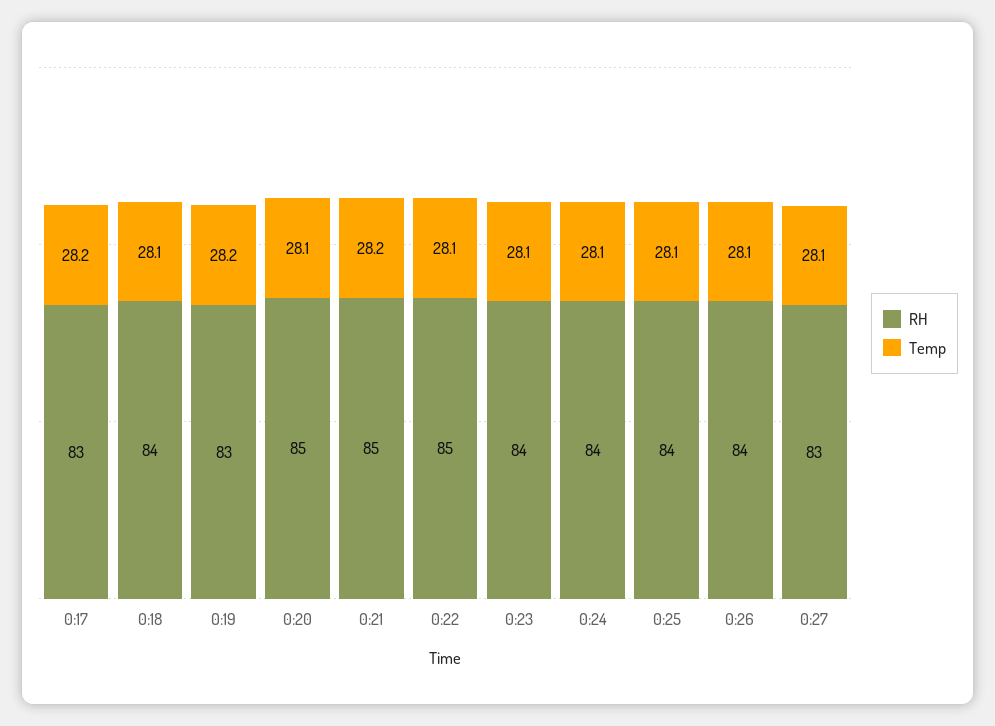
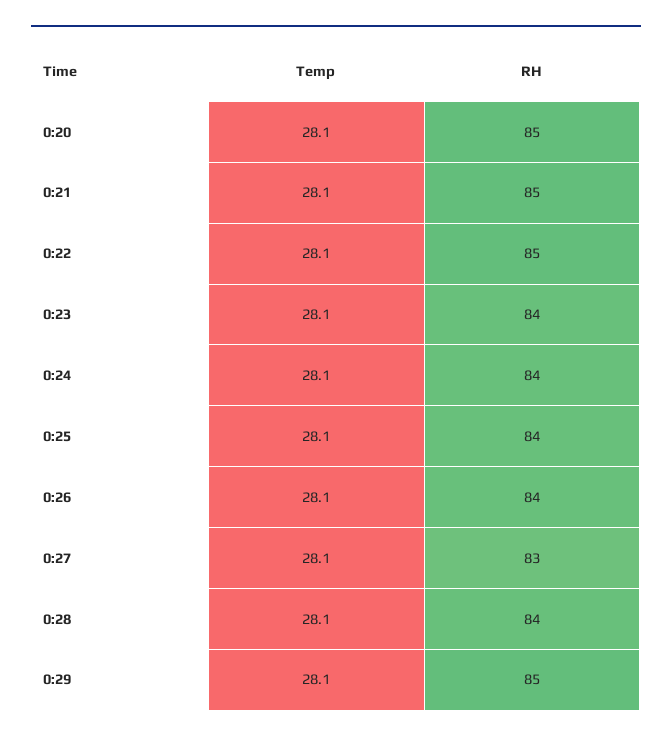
RH, 0:17: 83 -> none
Temp, 0:17: 28.2 -> none
RH, 0:18: 84 -> none
Temp, 0:18: 28.1 -> none
RH, 0:19: 83 -> none
Temp, 0:19: 28.2 -> none
Temp, 0:21: 28.2 -> 28.1
Temp, 0:28: none -> 28.1
RH, 0:28: none -> 84
Temp, 0:29: none -> 28.1
RH, 0:29: none -> 85

